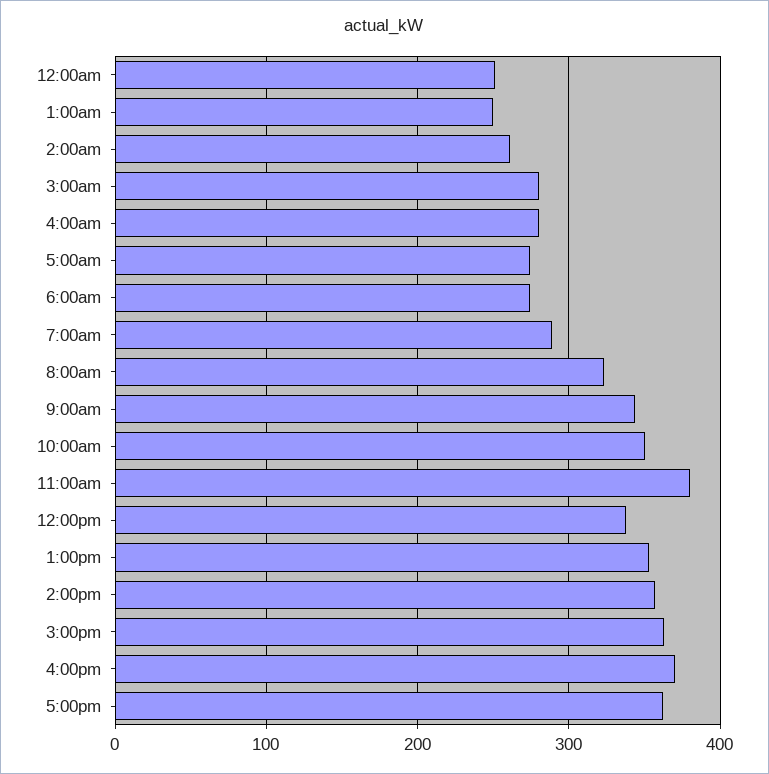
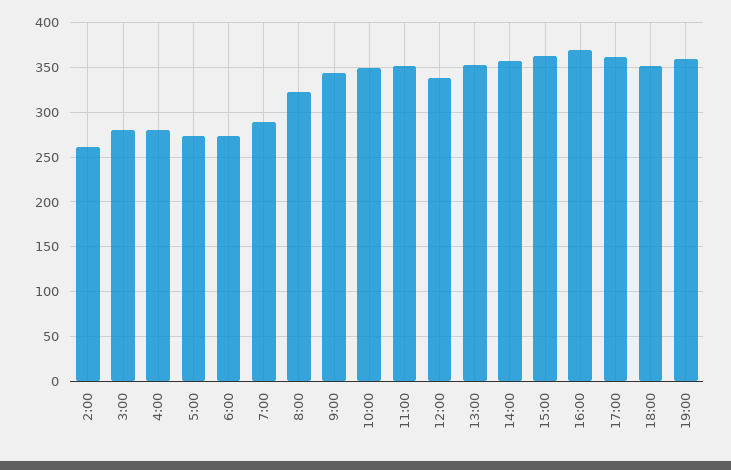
12:00am: 250 -> none
1:00am: 250 -> none
11:00am: 380 -> 350
18:00: none -> 350
19:00: none -> 360

